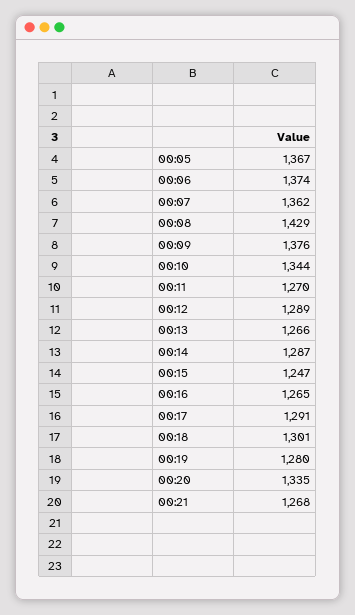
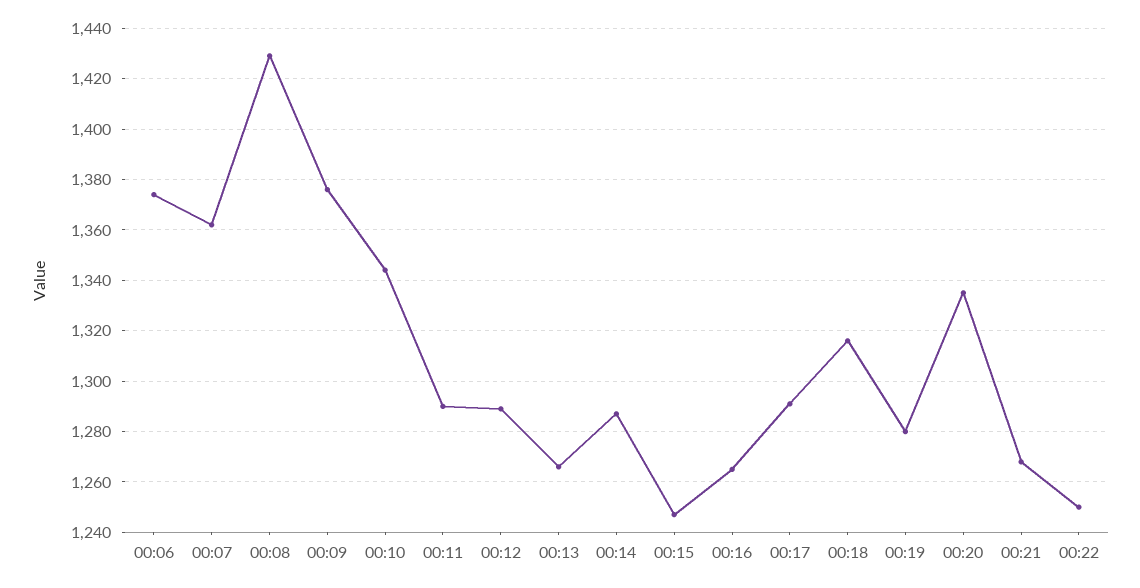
00:05: 1367 -> none
00:11: 1270 -> 1290
00:18: 1301 -> 1315
00:22: none -> 1250

